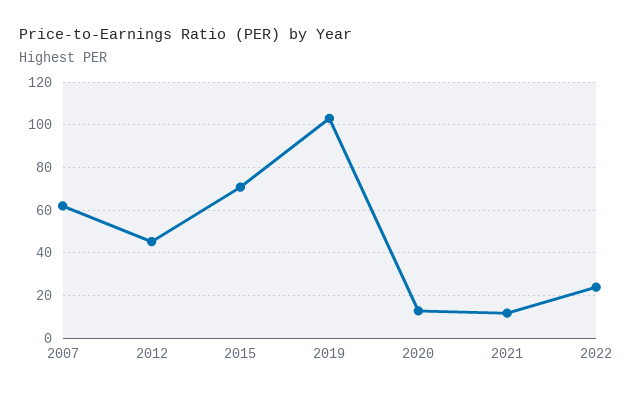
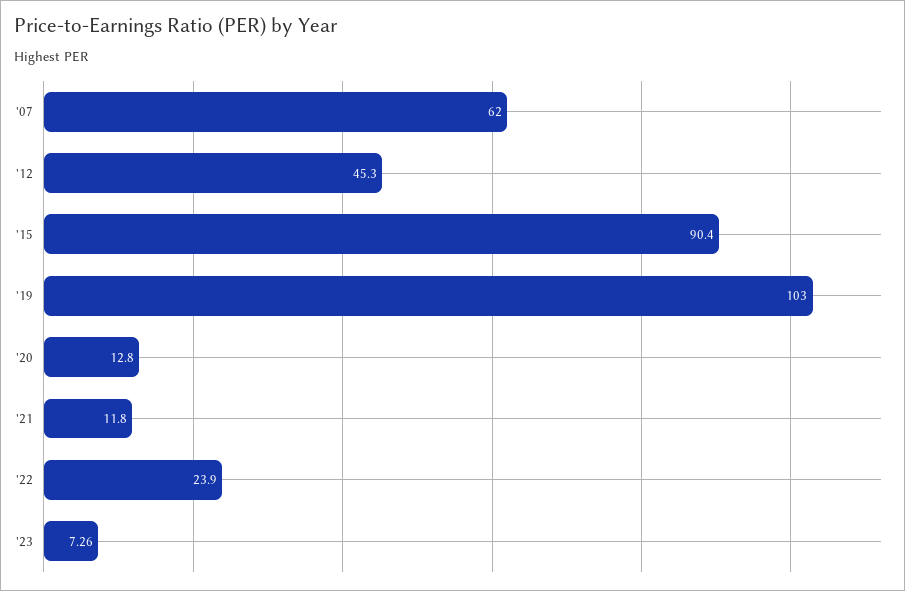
2015: 70 -> 90.4
'23: none -> 7.26

